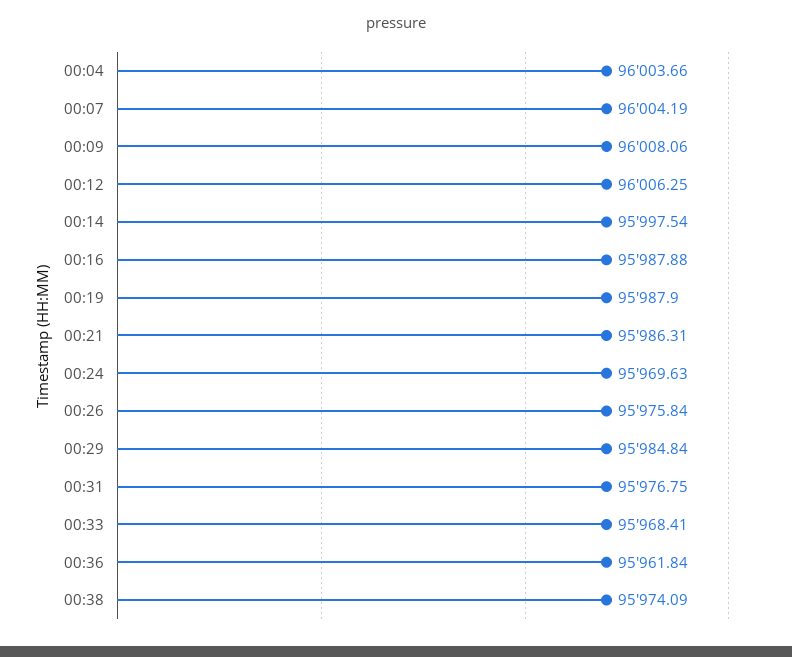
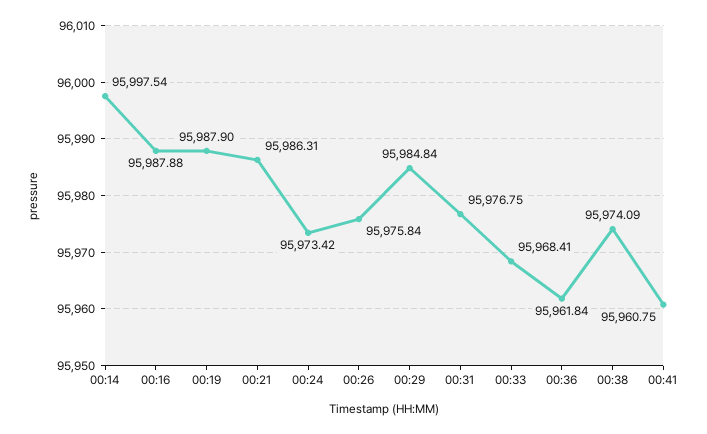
00:04: 96003.66 -> none
00:07: 96004.19 -> none
00:09: 96008.06 -> none
00:12: 96006.25 -> none
00:24: 95969.63 -> 95973.42
00:41: none -> 95960.75

